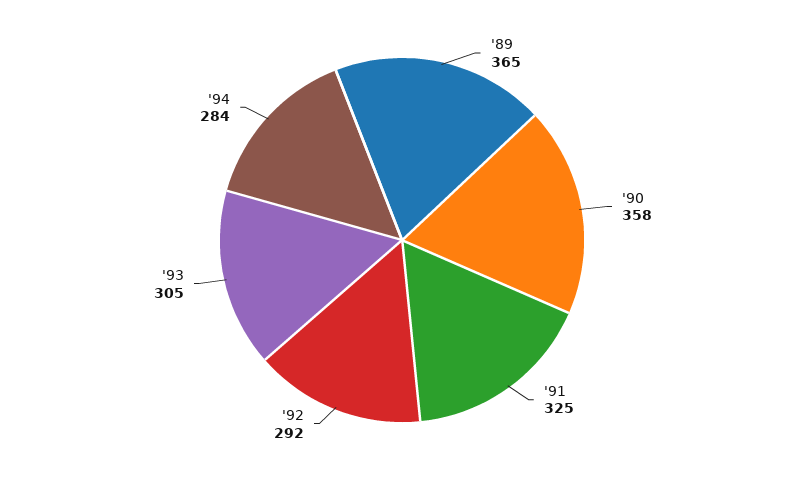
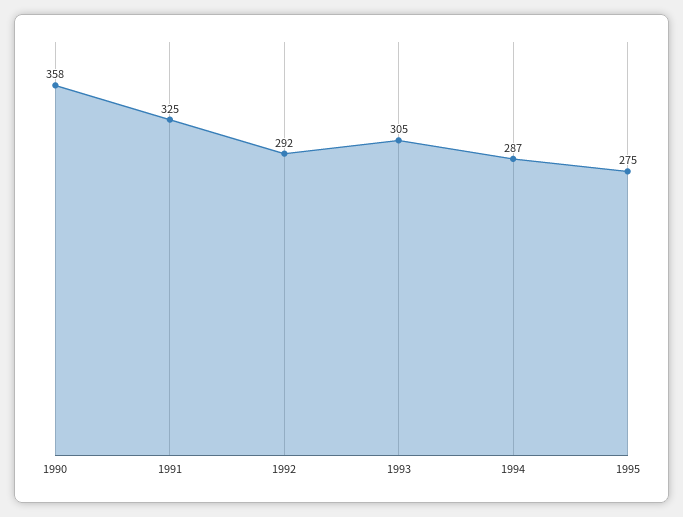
'89: 365 -> none
'94: 284 -> 287
1995: none -> 275

